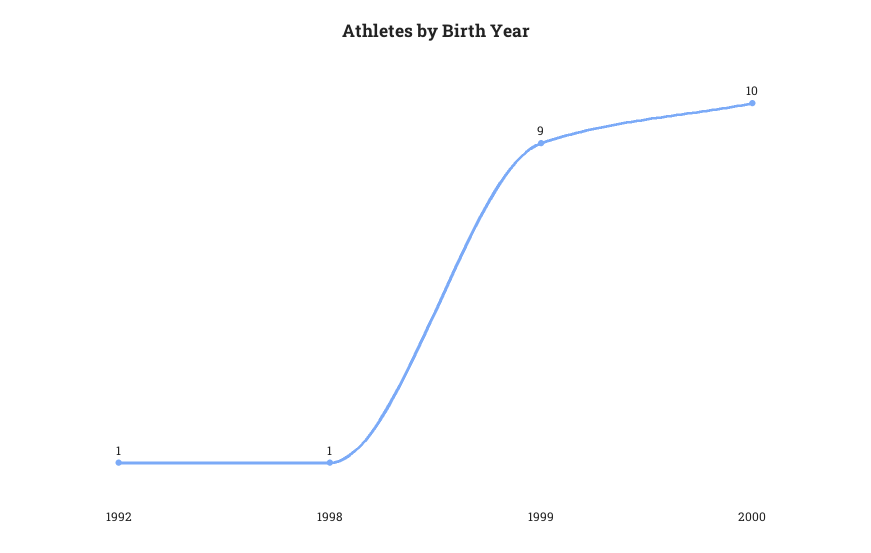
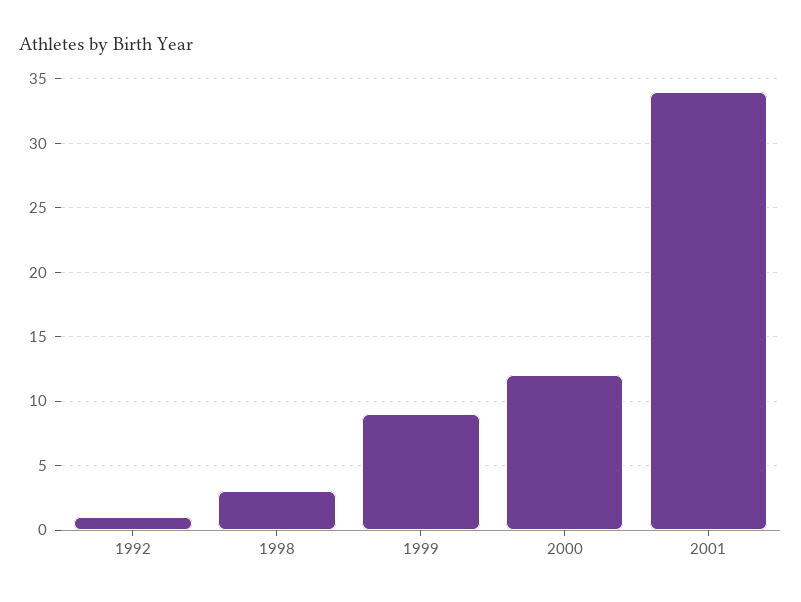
1998: 1 -> 3
2000: 10 -> 12
2001: none -> 34

